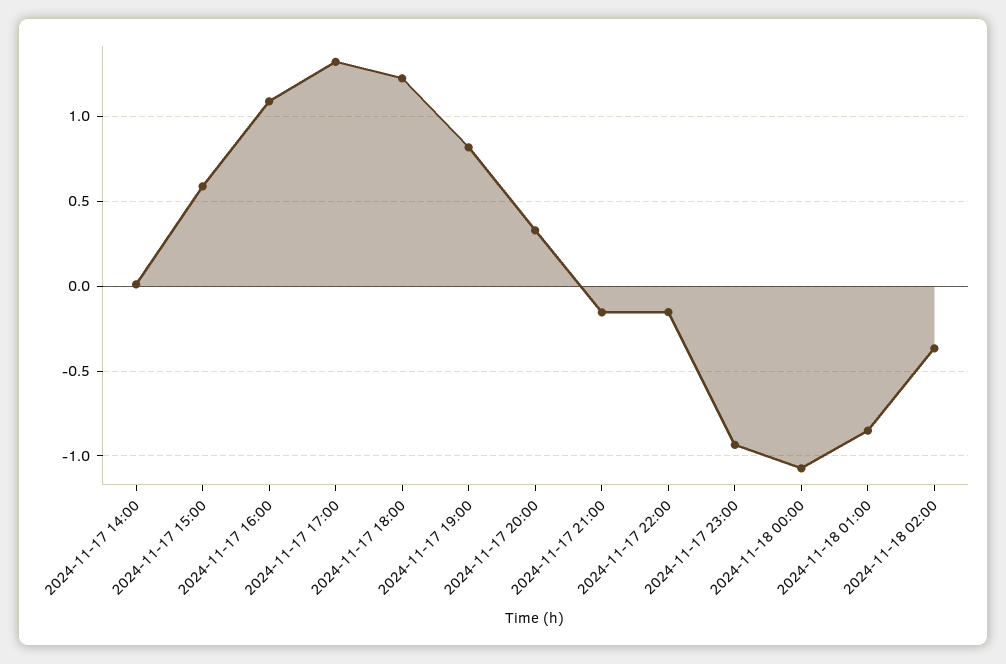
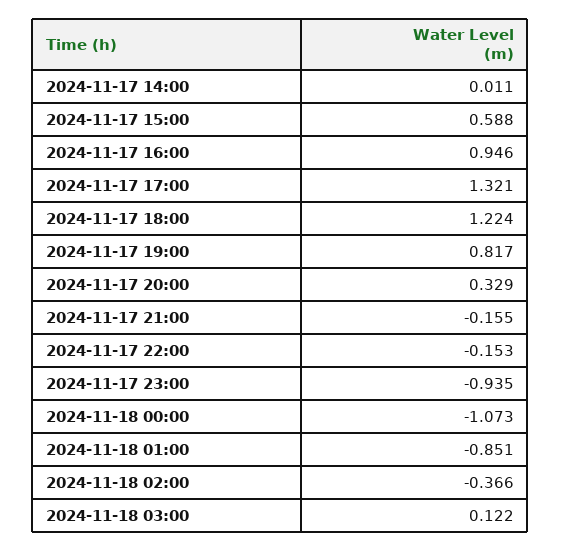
2024-11-17 16:00: 1.1 -> 0.946
2024-11-18 03:00: none -> 0.122

